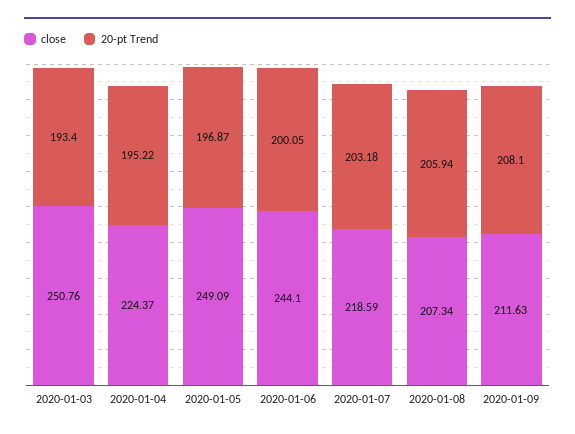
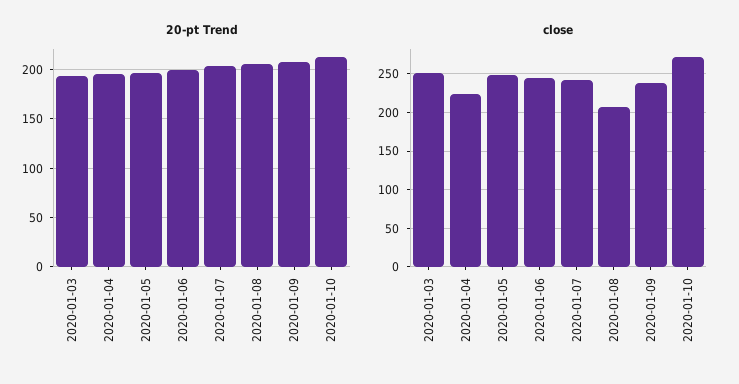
close, 2020-01-07: 218.59 -> 240
close, 2020-01-09: 211.63 -> 240
20-pt Trend, 2020-01-10: none -> 210
close, 2020-01-10: none -> 270

